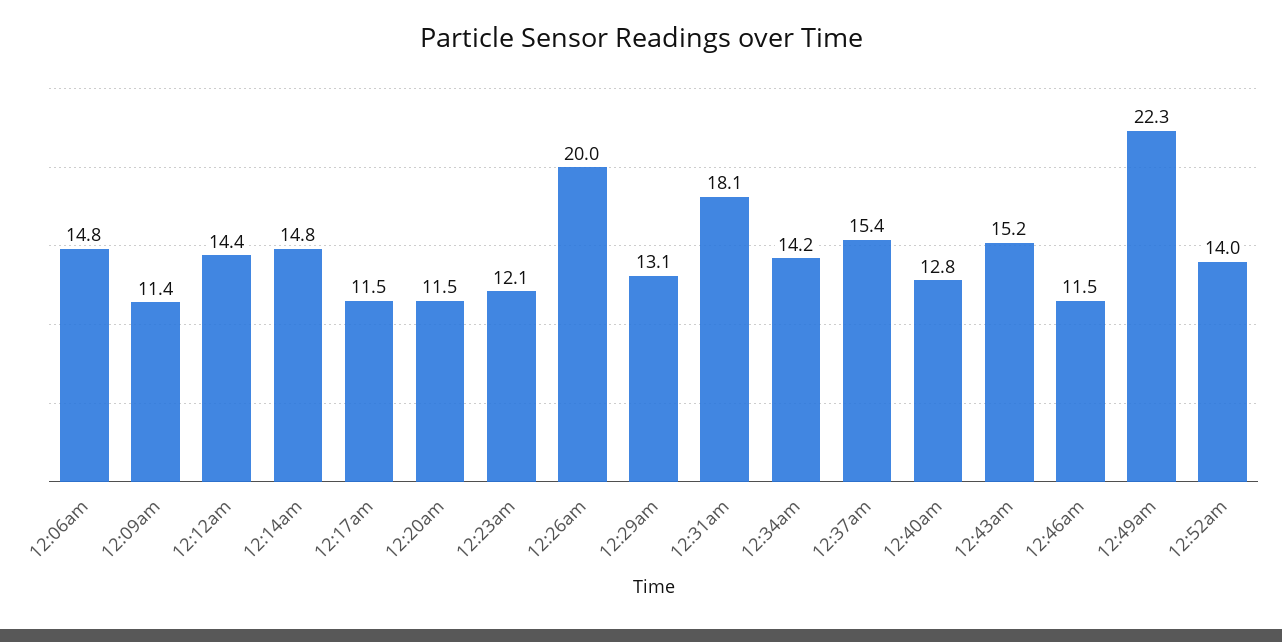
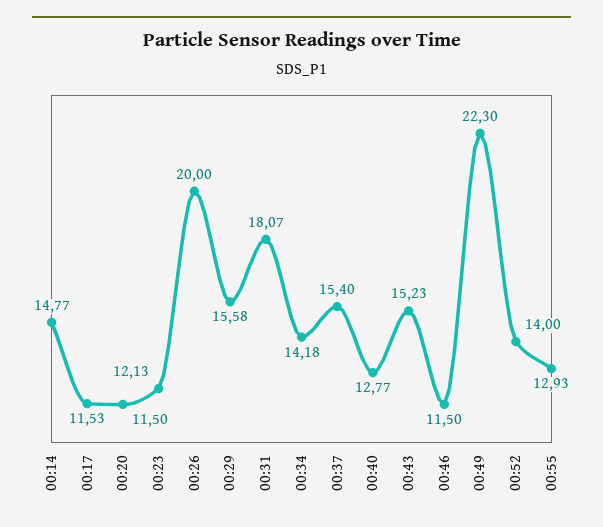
12:06am: 14.8 -> none
12:09am: 11.4 -> none
12:12am: 14.4 -> none
12:29am: 13.1 -> 15.58
00:55: none -> 12.93

